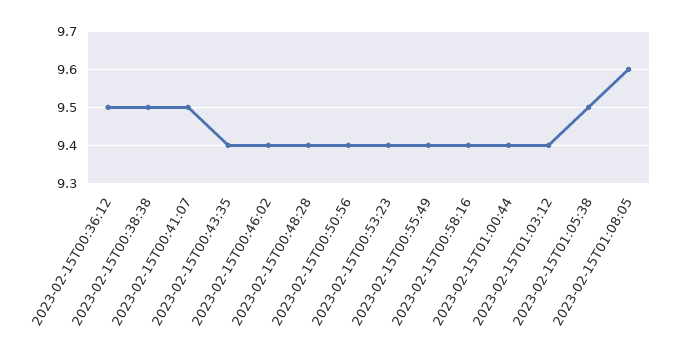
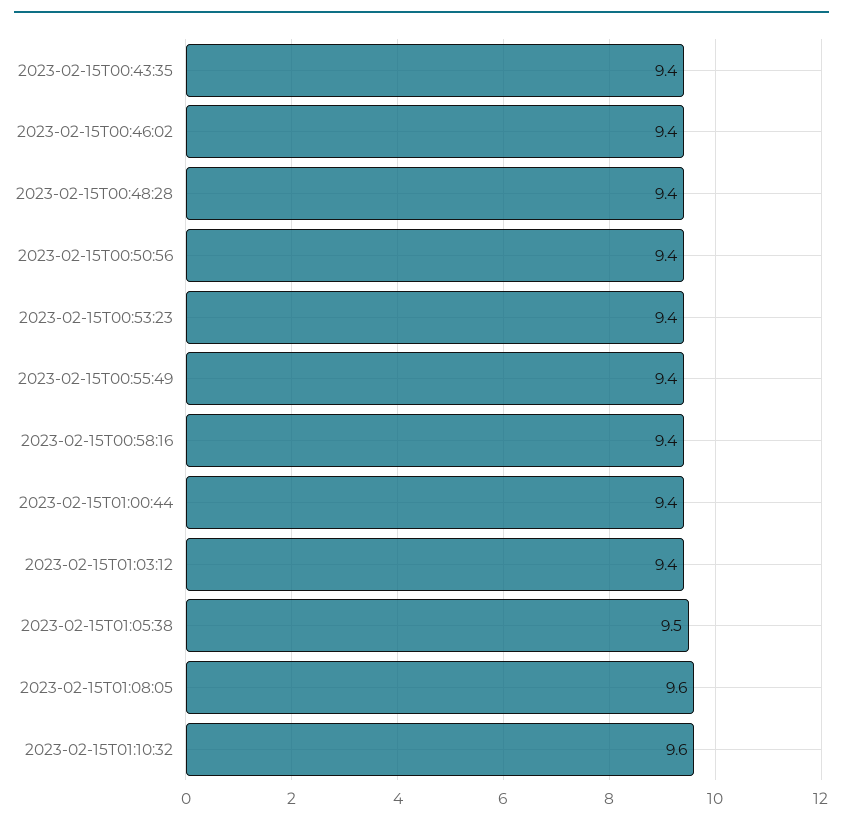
2023-02-15T00:36:12: 9.5 -> none
2023-02-15T00:38:38: 9.5 -> none
2023-02-15T00:41:07: 9.5 -> none
2023-02-15T01:10:32: none -> 9.6

